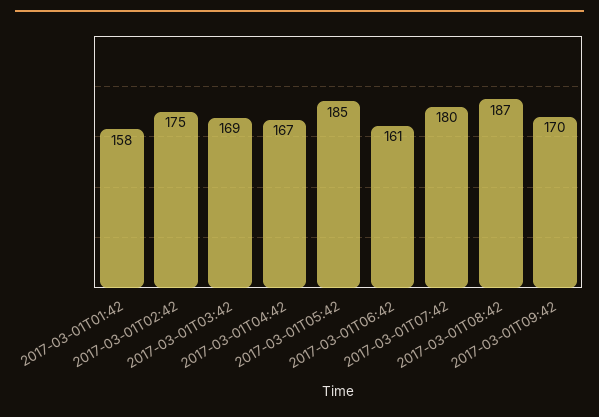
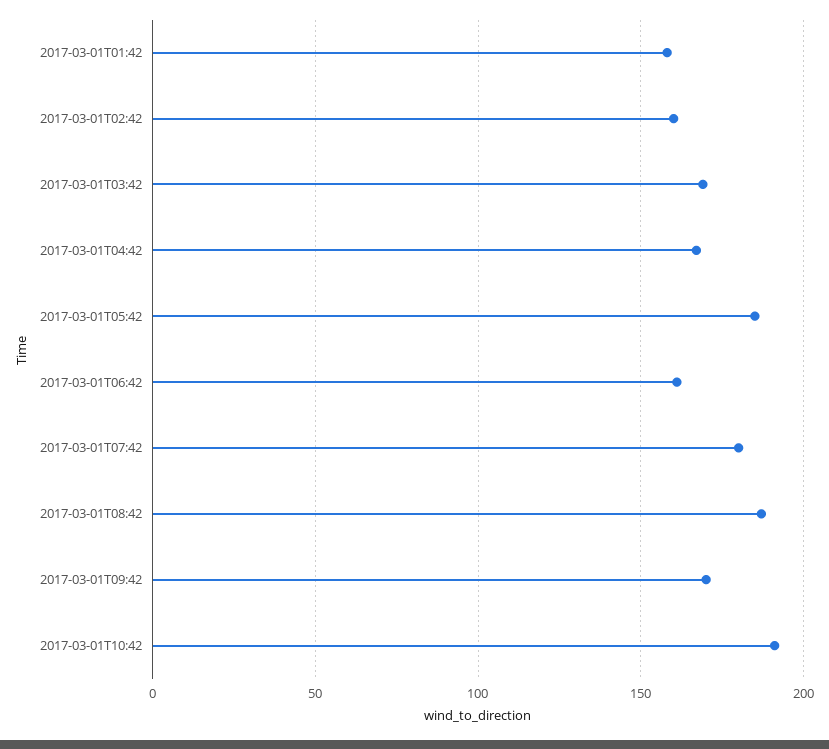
2017-03-01T02:42: 175 -> 160
2017-03-01T10:42: none -> 190

